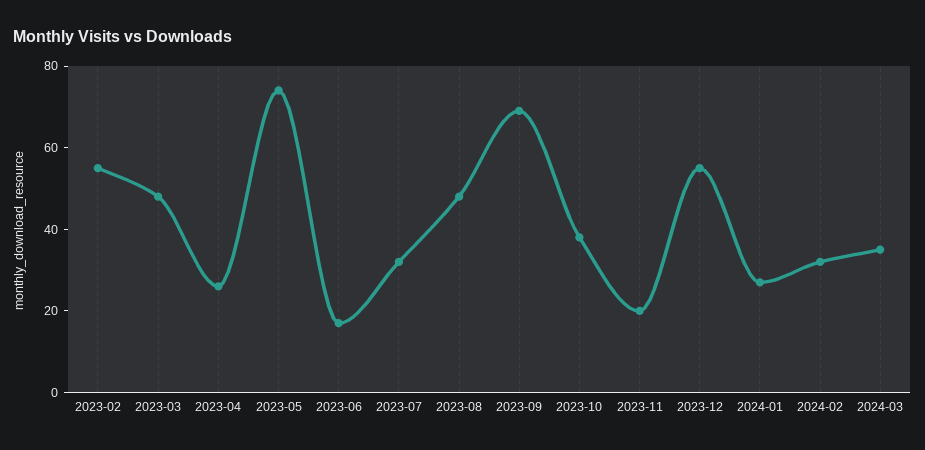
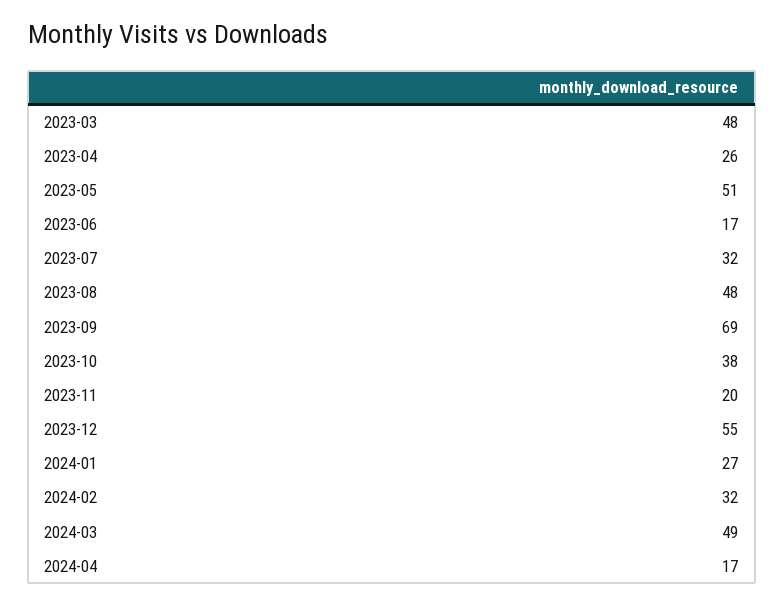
2023-02: 55 -> none
2023-05: 75 -> 51
2024-03: 35 -> 49
2024-04: none -> 17

